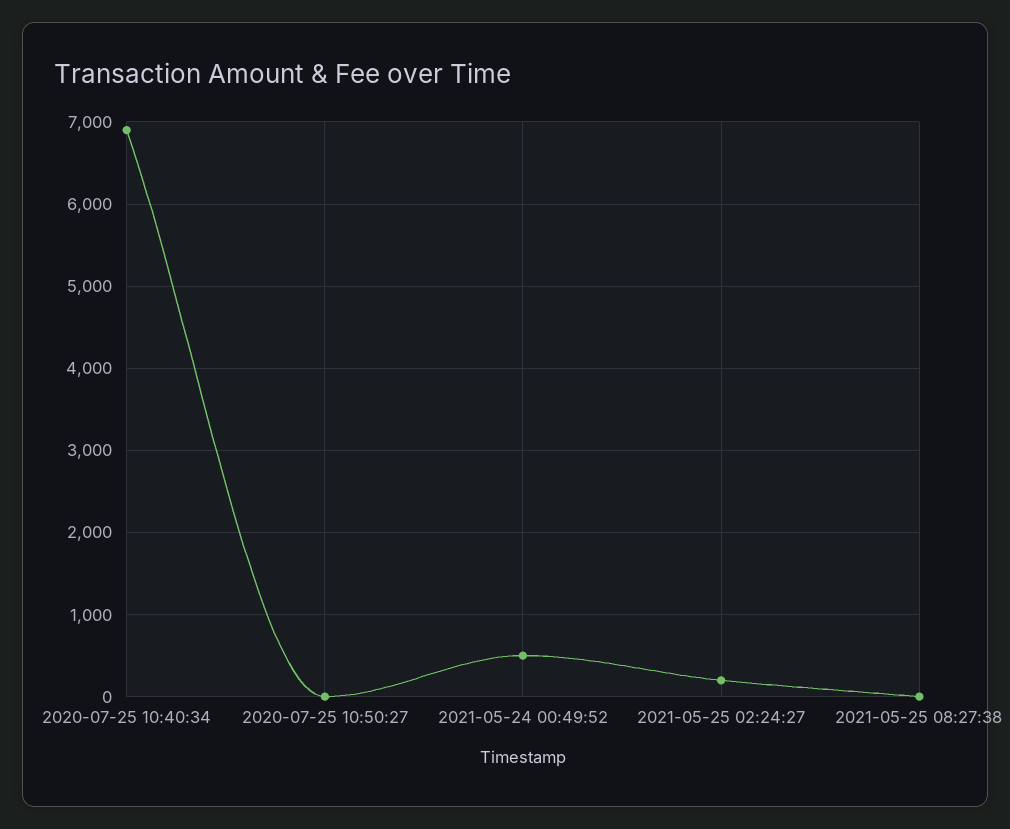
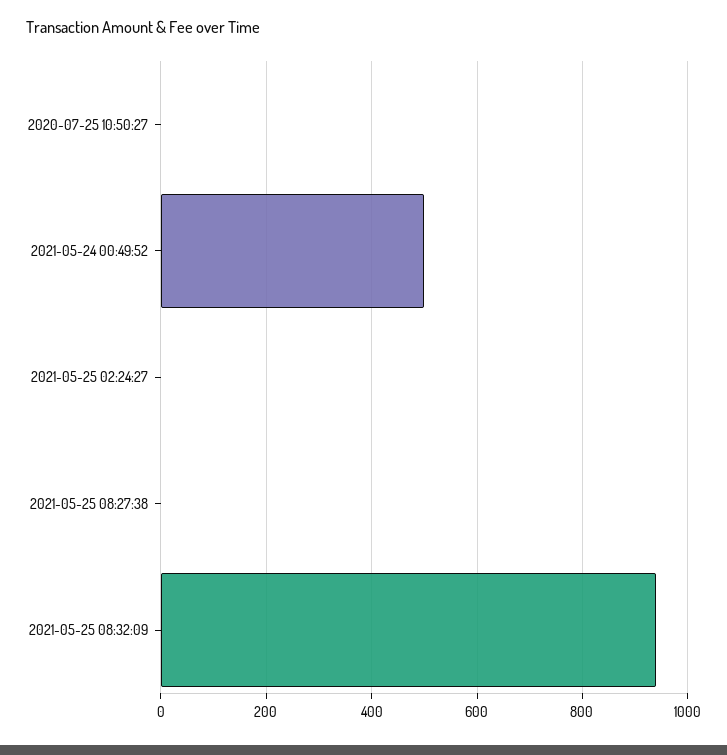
2020-07-25 10:40:34: 6900 -> none
2021-05-25 02:24:27: 200 -> 0
2021-05-25 08:32:09: none -> 940

